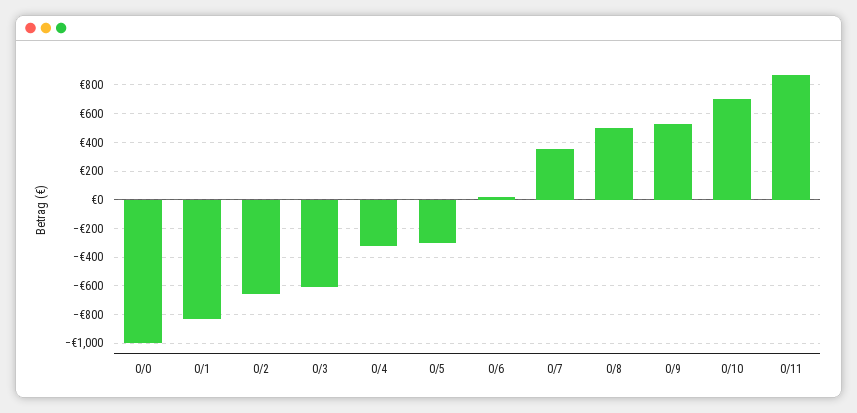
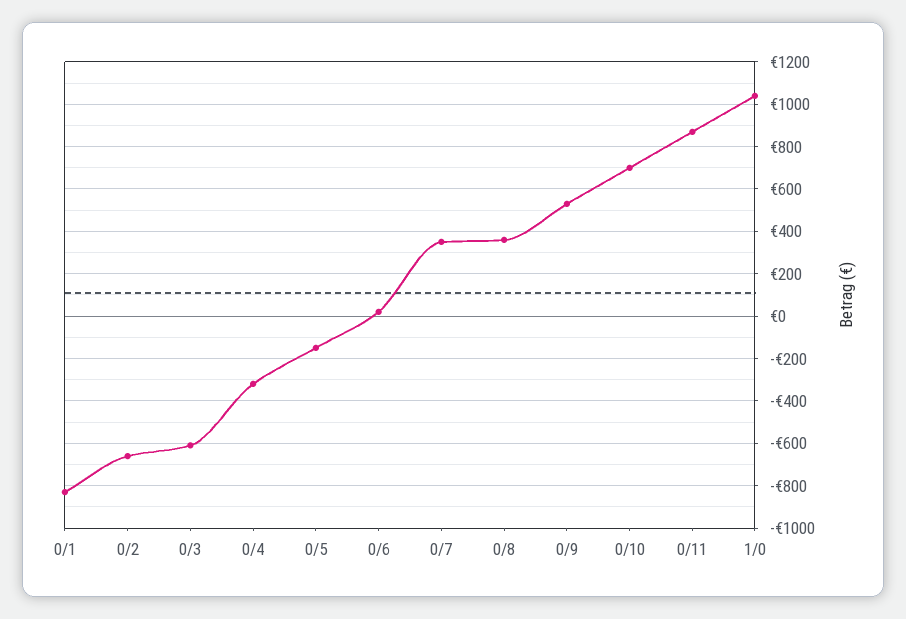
0/0: -1000 -> none
0/5: -300 -> -150
0/8: 500 -> 350
1/0: none -> 1050

